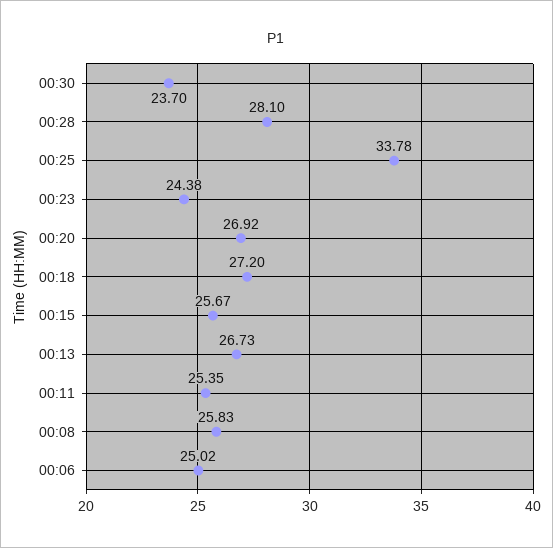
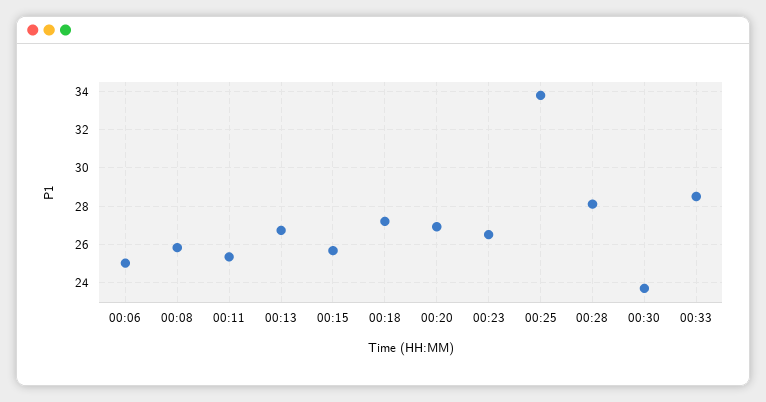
00:23: 24.38 -> 26.5
00:33: none -> 28.5

